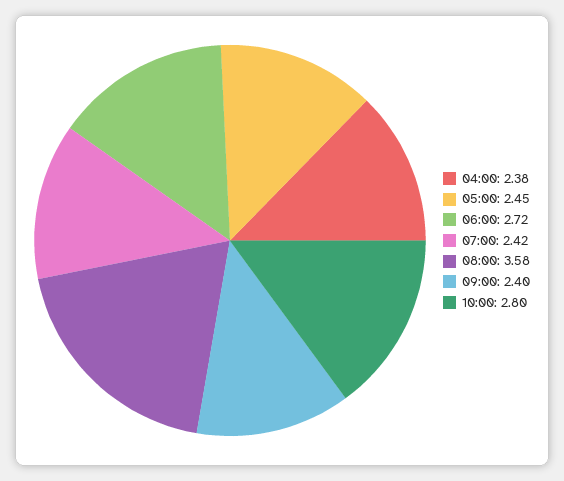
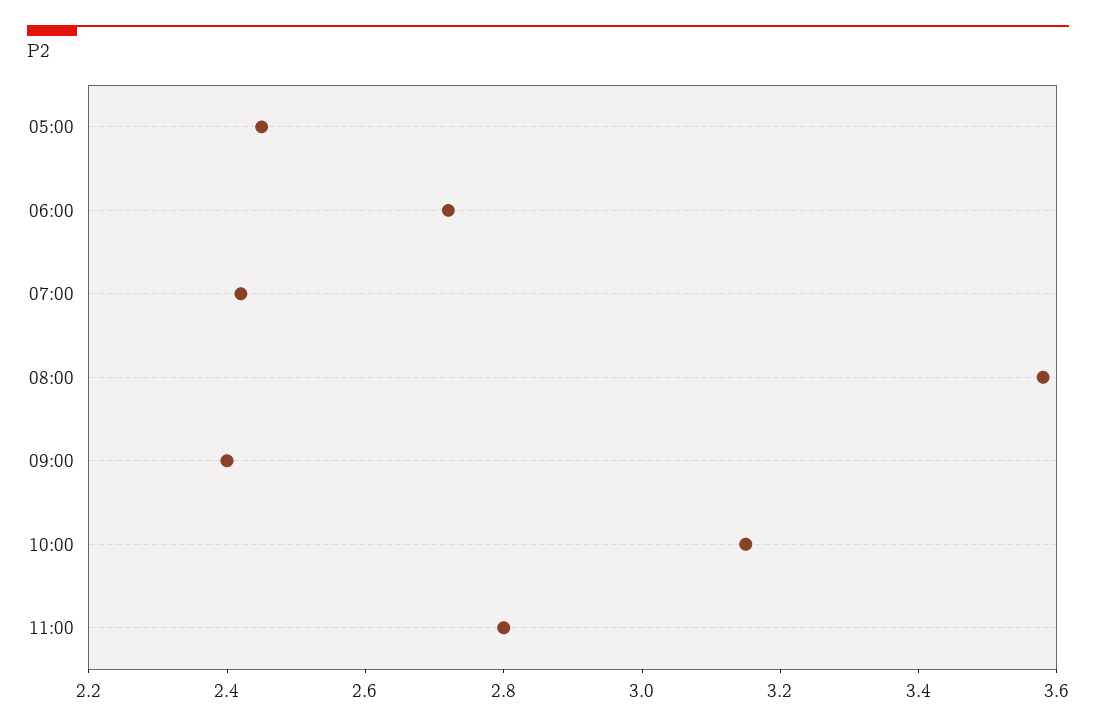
04:00: 2.38 -> none
10:00: 2.8 -> 3.15
11:00: none -> 2.8

